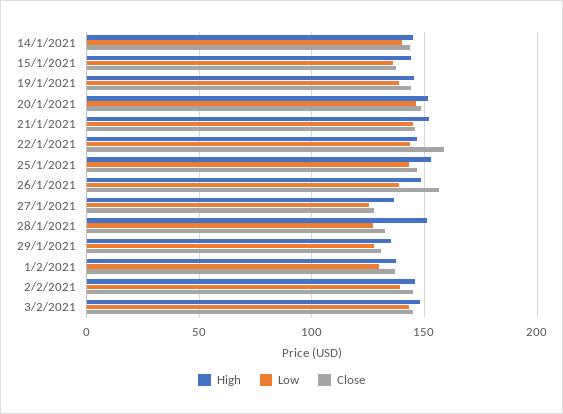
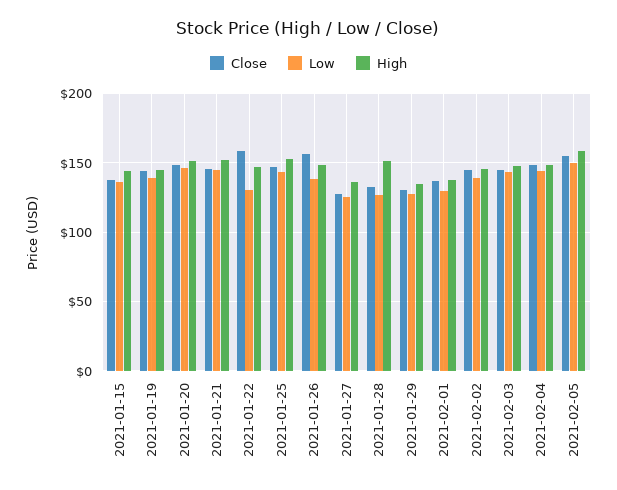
High, 14/1/2021: 145 -> none
Low, 14/1/2021: 140 -> none
Close, 14/1/2021: 145 -> none
Low, 22/1/2021: 145 -> 130
Close, 2021-02-04: none -> 150
Low, 2021-02-04: none -> 145
High, 2021-02-04: none -> 150
Close, 2021-02-05: none -> 155
Low, 2021-02-05: none -> 150
High, 2021-02-05: none -> 160

